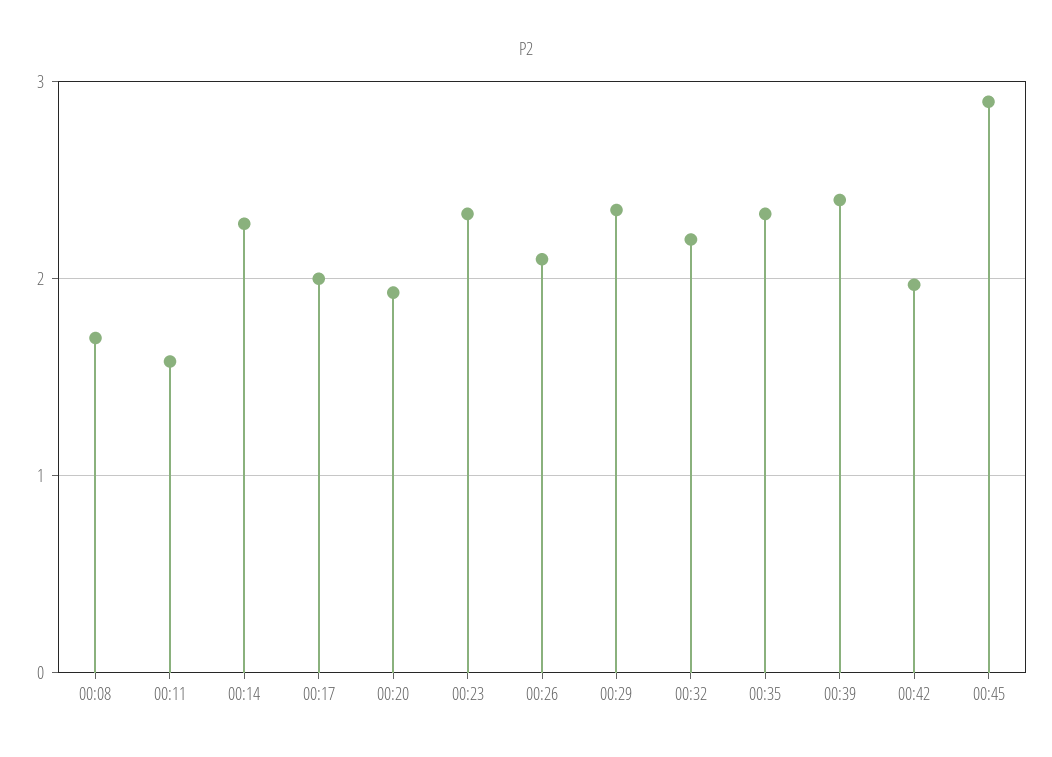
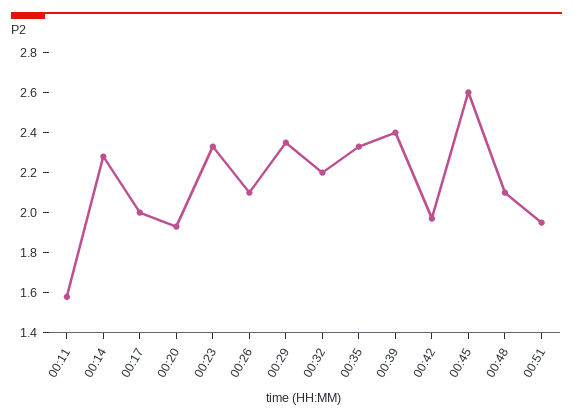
00:08: 1.7 -> none
00:45: 2.9 -> 2.6
00:48: none -> 2.1
00:51: none -> 1.95

